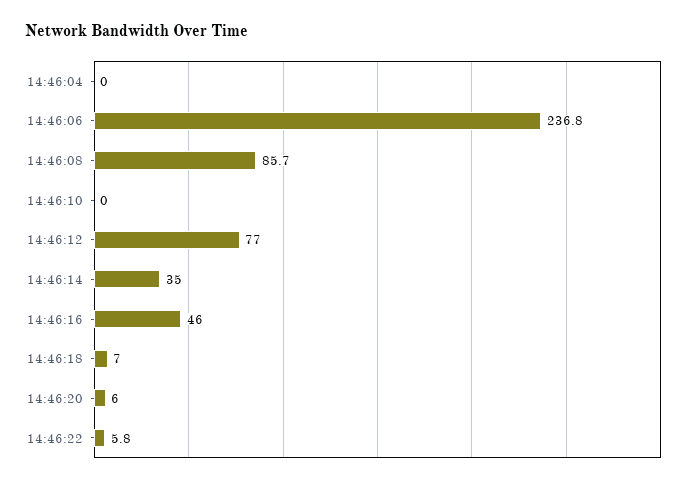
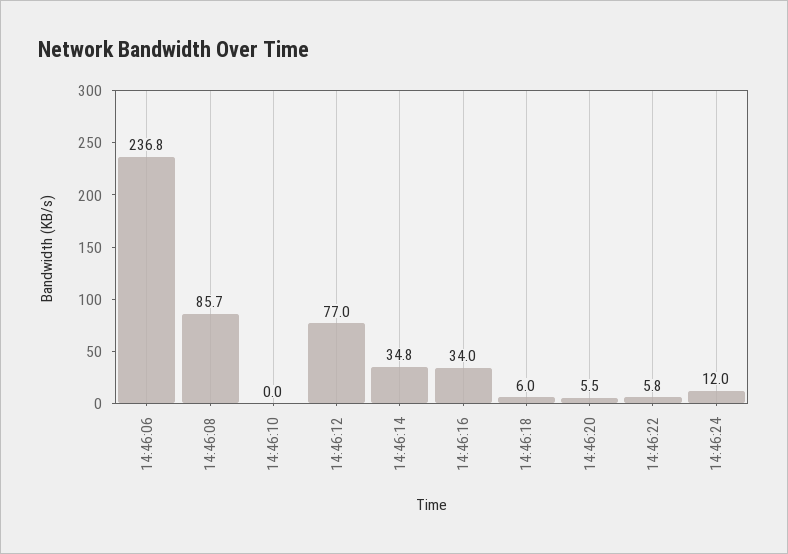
14:46:04: 0 -> none
14:46:14: 35 -> 34.8
14:46:16: 46 -> 34
14:46:18: 7 -> 6
14:46:20: 6 -> 5.5
14:46:24: none -> 12

